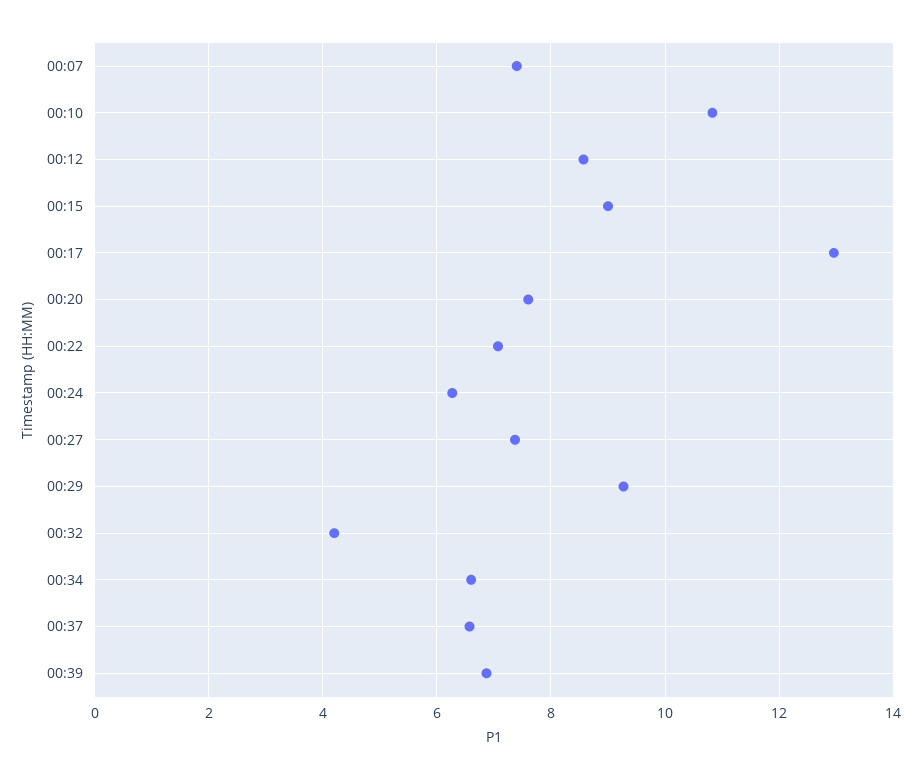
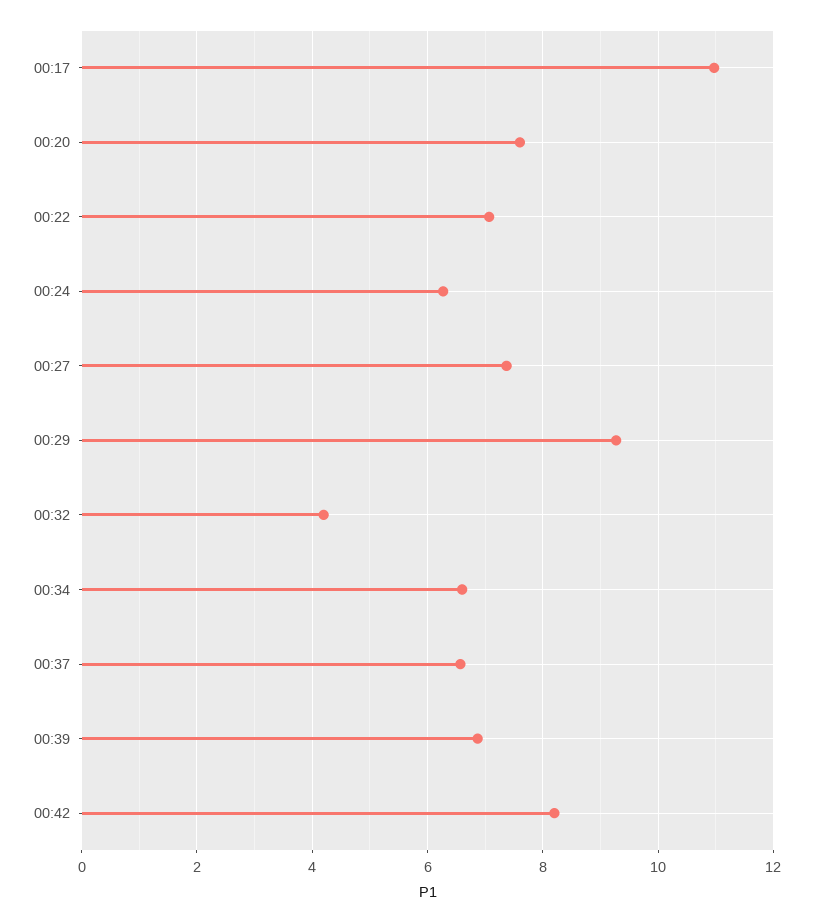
00:07: 7.4 -> none
00:10: 10.8 -> none
00:12: 8.6 -> none
00:15: 9 -> none
00:17: 13 -> 11
00:42: none -> 8.2

